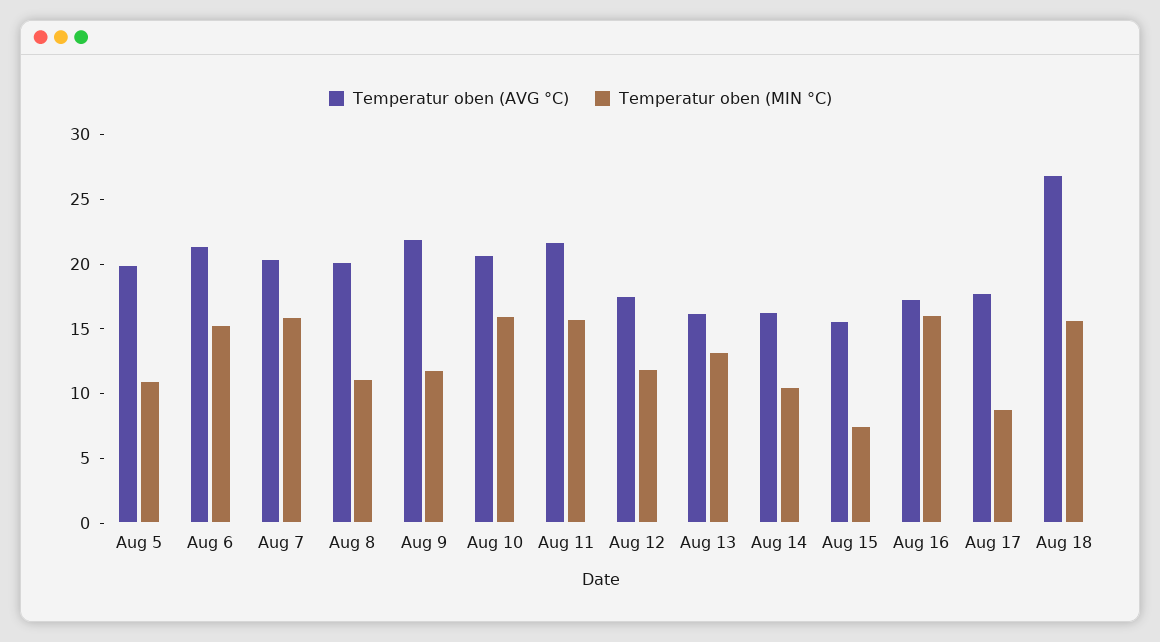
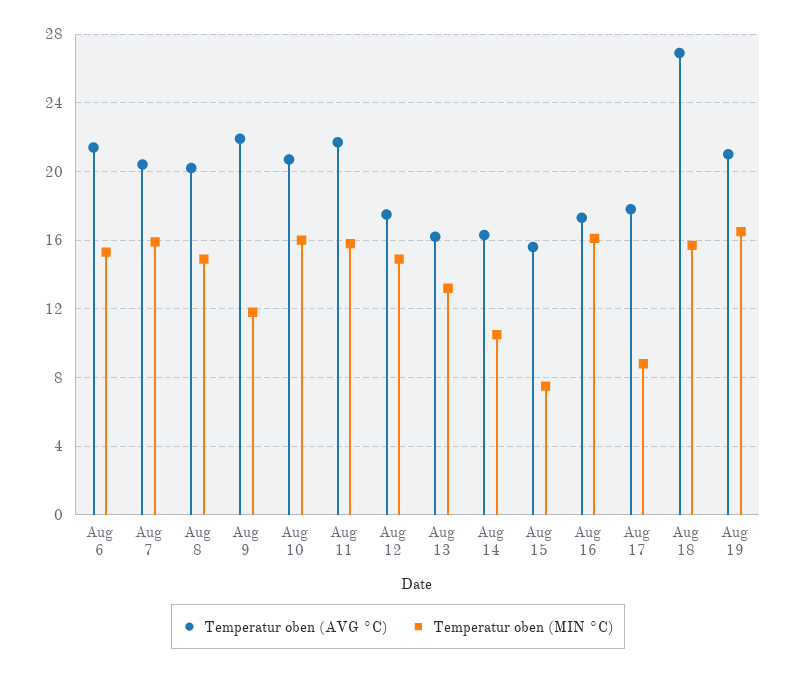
Temperatur oben (AVG °C), Aug 5: 20 -> none
Temperatur oben (MIN °C), Aug 5: 11 -> none
Temperatur oben (MIN °C), Aug 8: 11 -> 15
Temperatur oben (MIN °C), Aug 12: 12 -> 15
Temperatur oben (AVG °C), Aug 19: none -> 21
Temperatur oben (MIN °C), Aug 19: none -> 16.5

